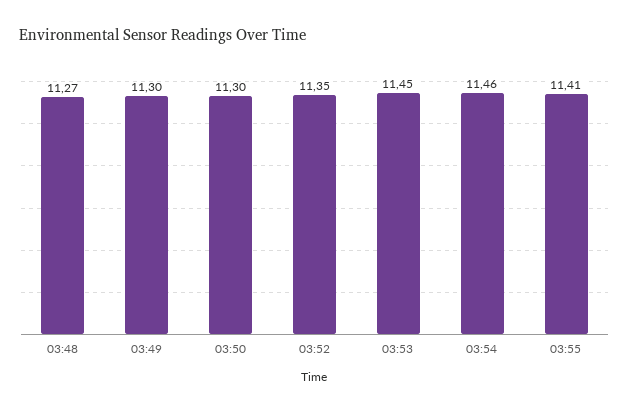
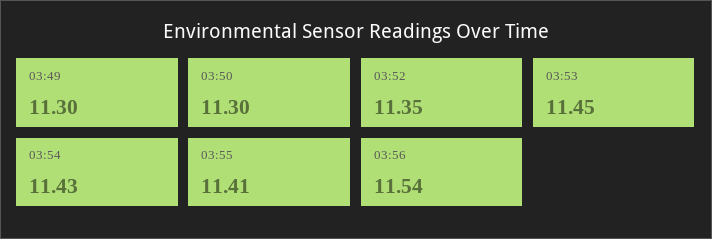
03:48: 11.27 -> none
03:54: 11.46 -> 11.43
03:56: none -> 11.54

